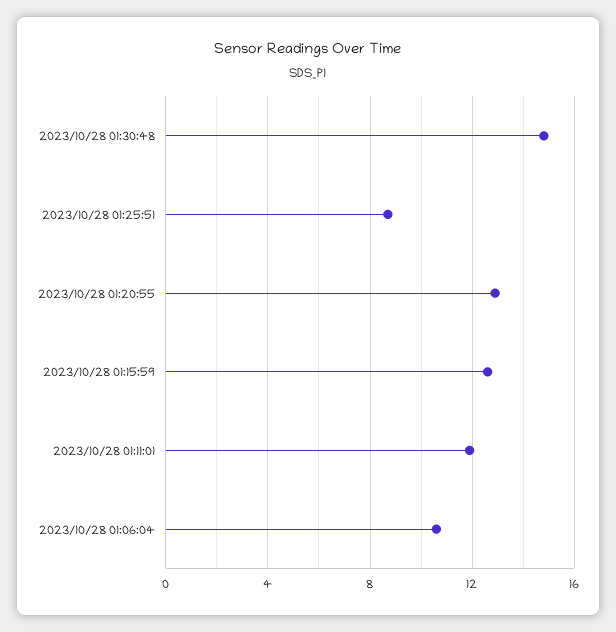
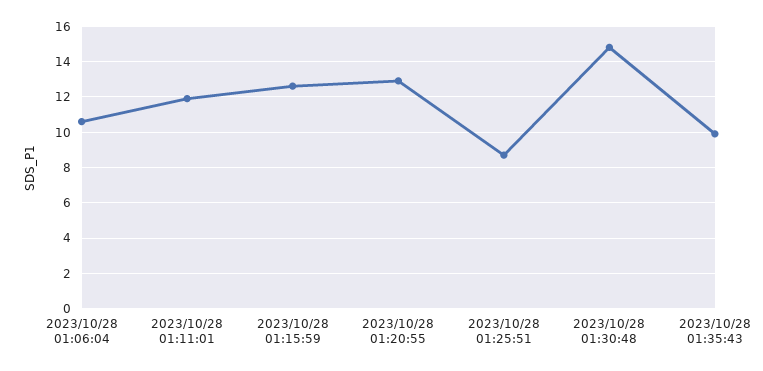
2023/10/28 01:35:43: none -> 10

